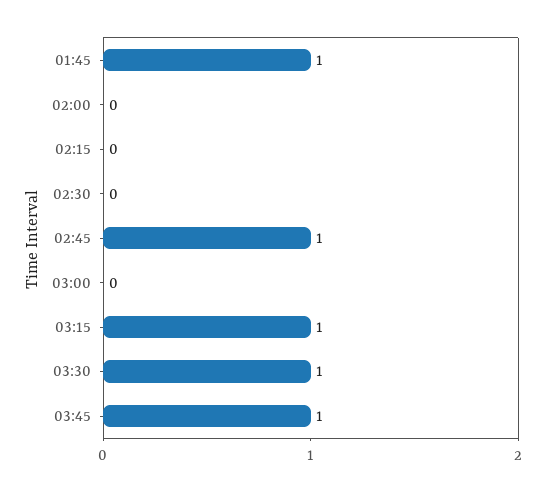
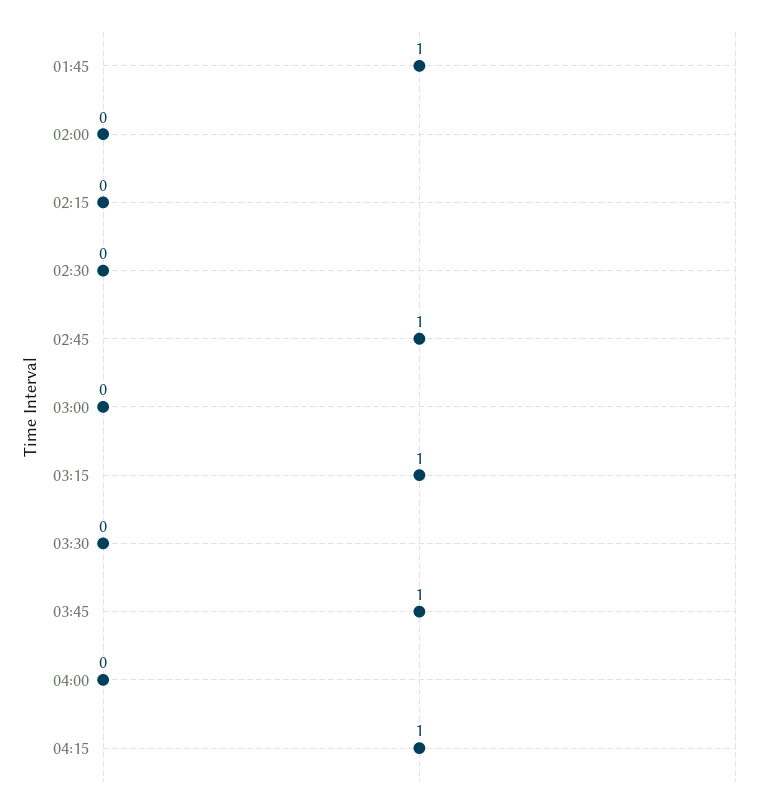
03:30: 1 -> 0
04:00: none -> 0
04:15: none -> 1

